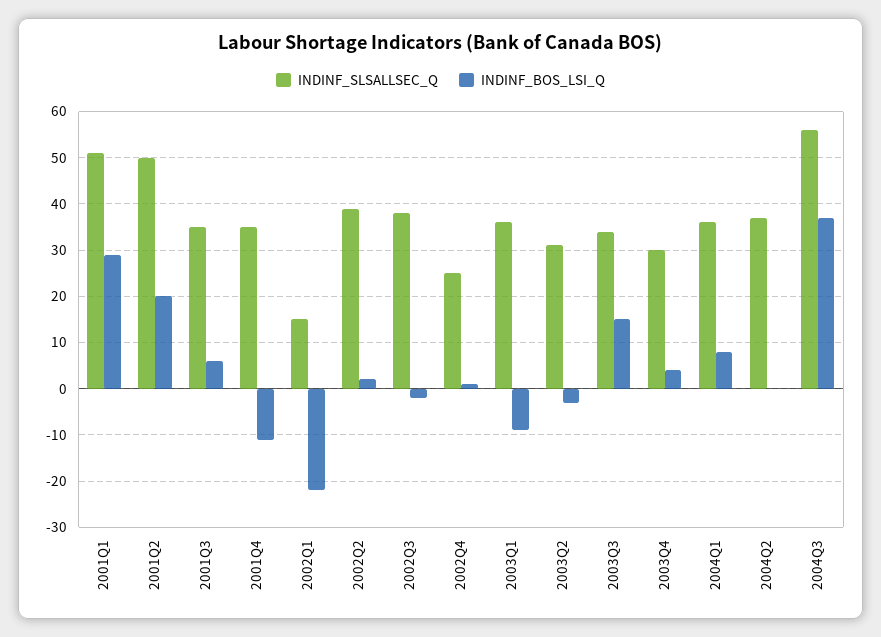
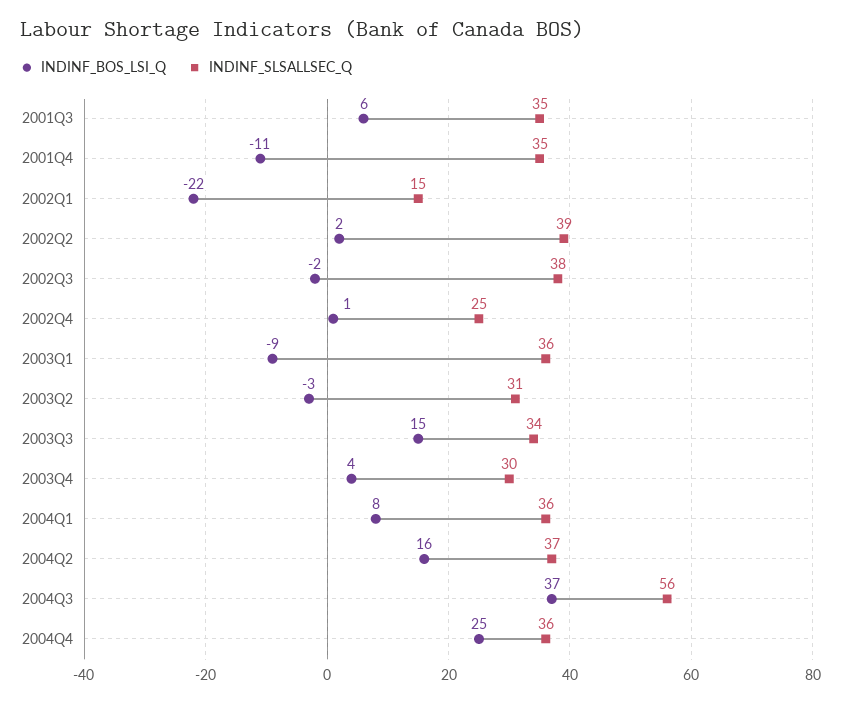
INDINF_SLSALLSEC_Q, 2001Q1: 50 -> none
INDINF_BOS_LSI_Q, 2001Q1: 30 -> none
INDINF_SLSALLSEC_Q, 2001Q2: 50 -> none
INDINF_BOS_LSI_Q, 2001Q2: 20 -> none
INDINF_BOS_LSI_Q, 2004Q2: 0 -> 16
INDINF_BOS_LSI_Q, 2004Q4: none -> 25
INDINF_SLSALLSEC_Q, 2004Q4: none -> 36

